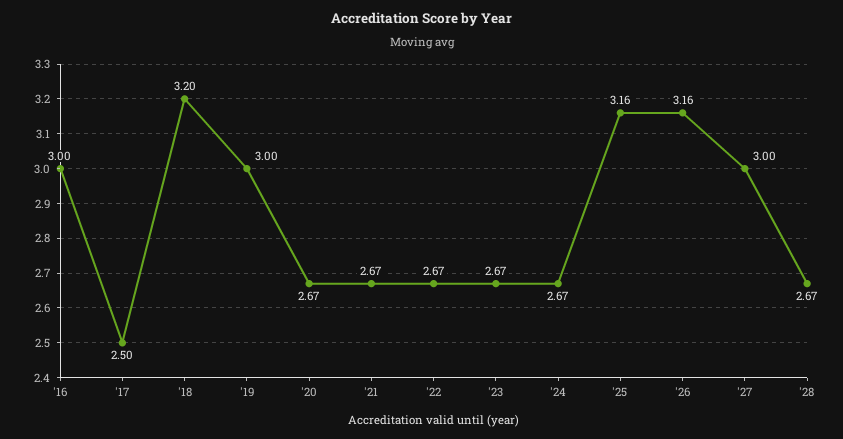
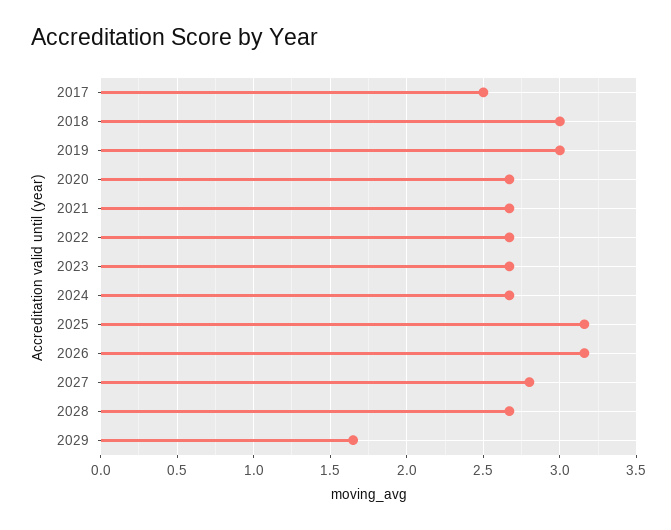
'16: 3 -> none
'18: 3.2 -> 3
'27: 3 -> 2.8
2029: none -> 1.65

